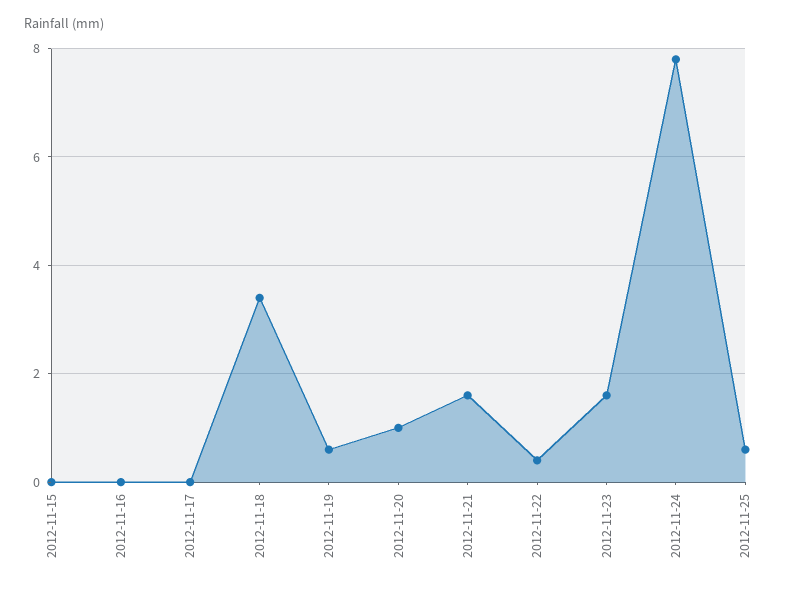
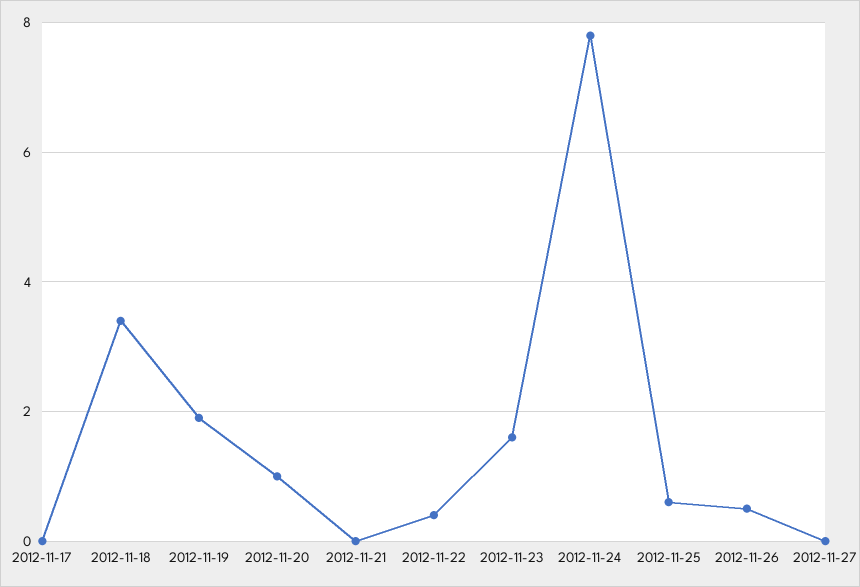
2012-11-15: 0 -> none
2012-11-16: 0 -> none
2012-11-19: 0.5 -> 2
2012-11-21: 1.5 -> 0
2012-11-26: none -> 0.5
2012-11-27: none -> 0

